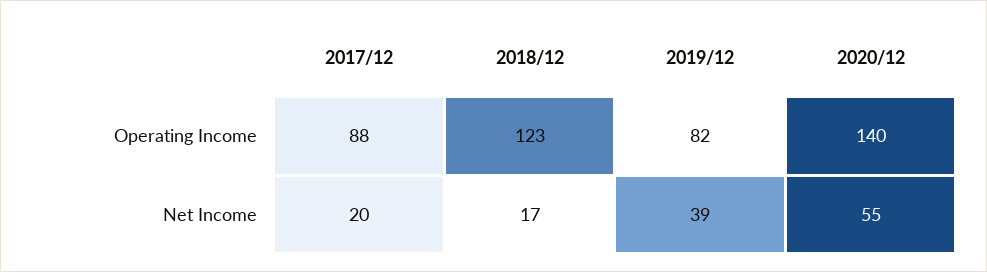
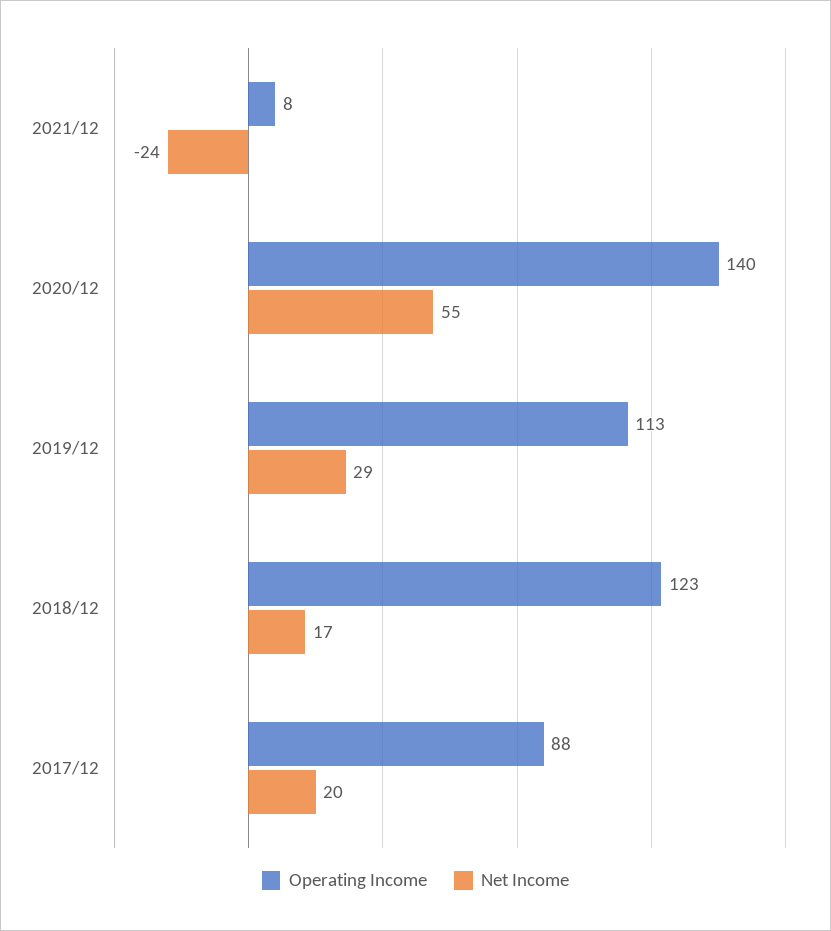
Operating Income, 2019/12: 82 -> 113
Net Income, 2019/12: 39 -> 29
Operating Income, 2021/12: none -> 8
Net Income, 2021/12: none -> -24

